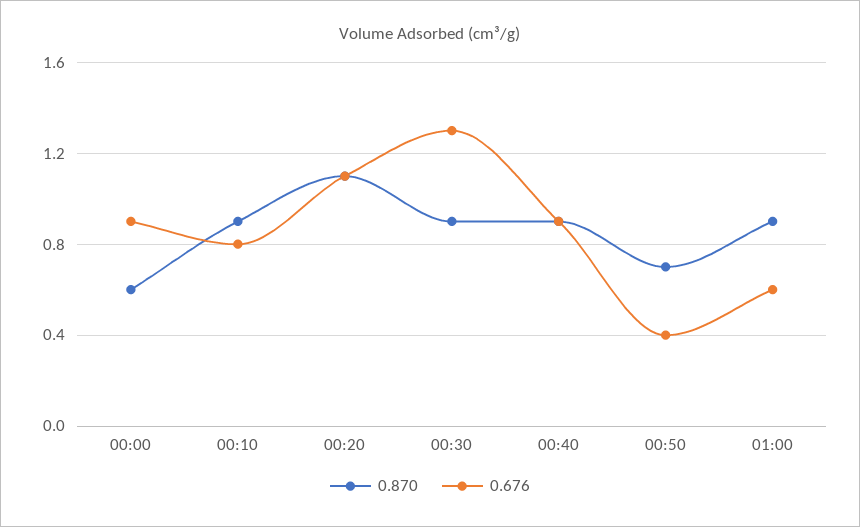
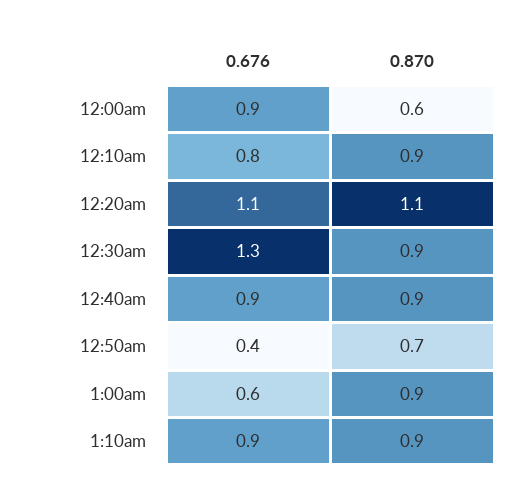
0.676, 1:10am: none -> 0.9
0.870, 1:10am: none -> 0.9

